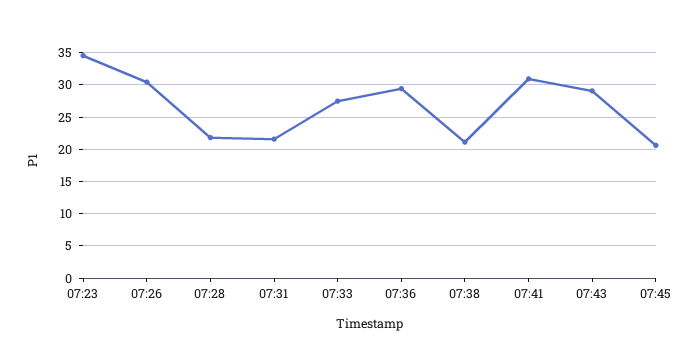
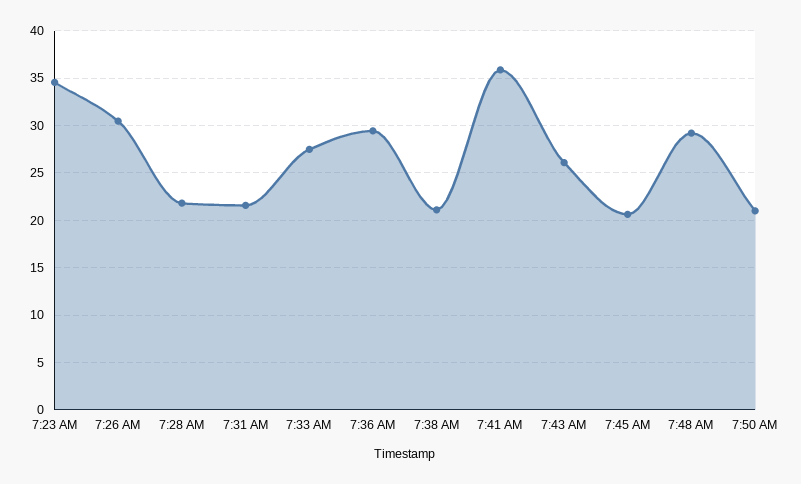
07:41: 31 -> 36
07:43: 29 -> 26
7:48 AM: none -> 29
7:50 AM: none -> 21

